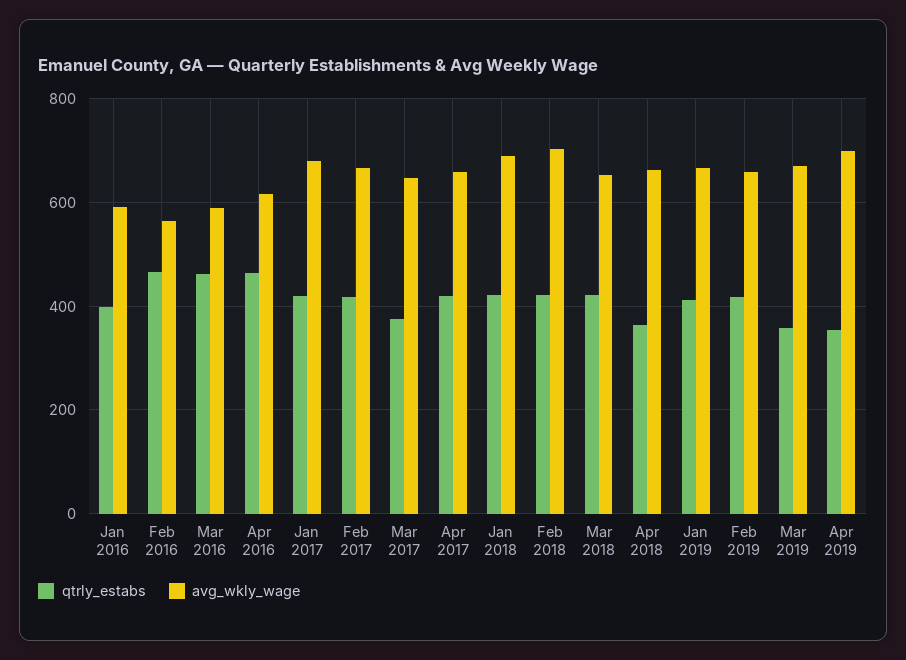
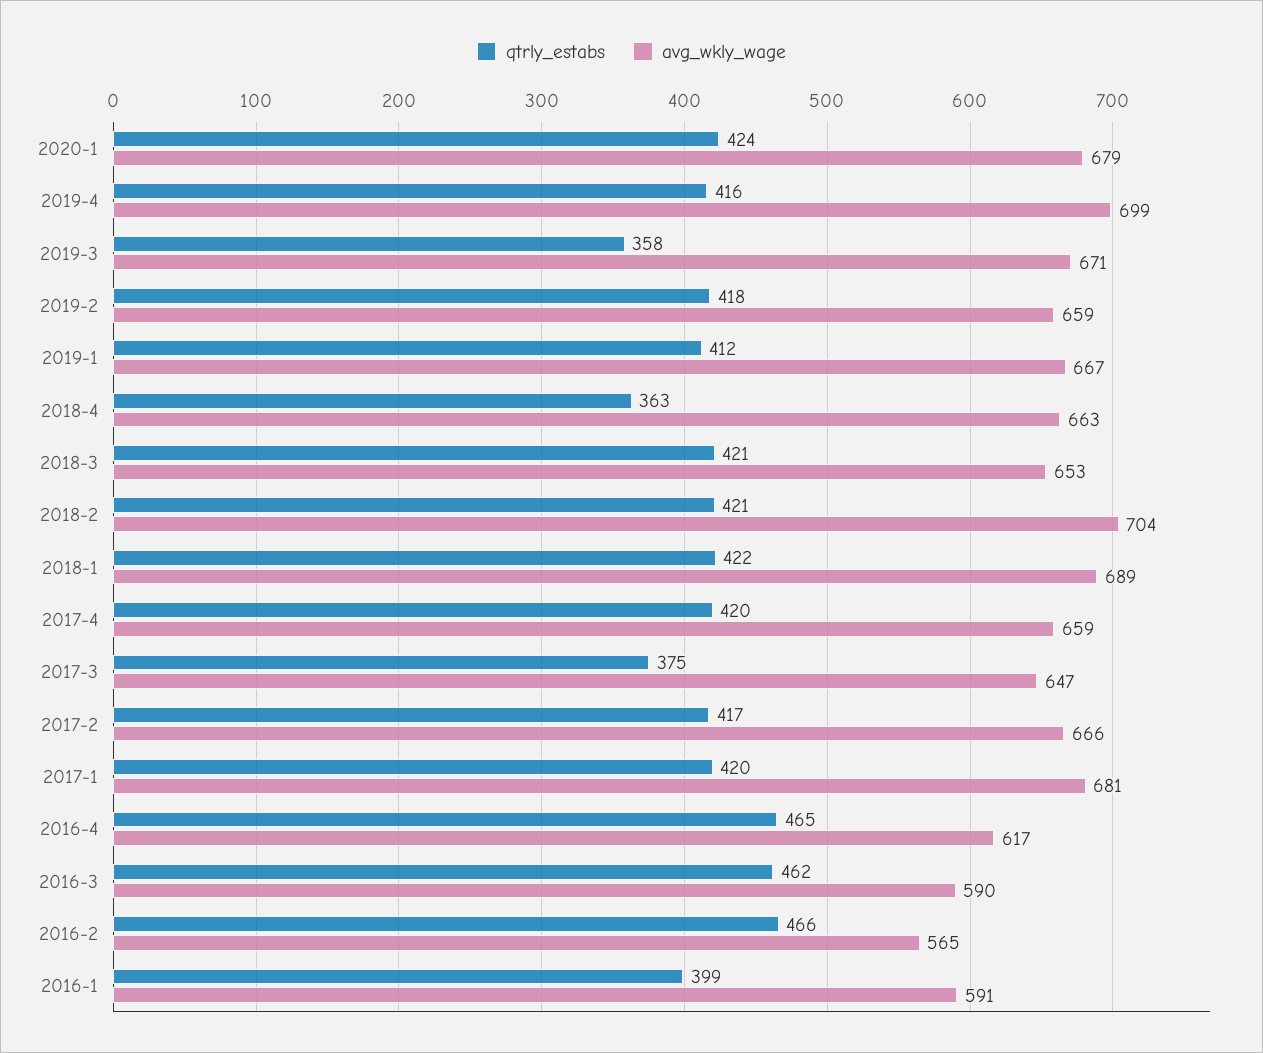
qtrly_estabs, Apr 2019: 360 -> 416
qtrly_estabs, 2020-1: none -> 424
avg_wkly_wage, 2020-1: none -> 679

